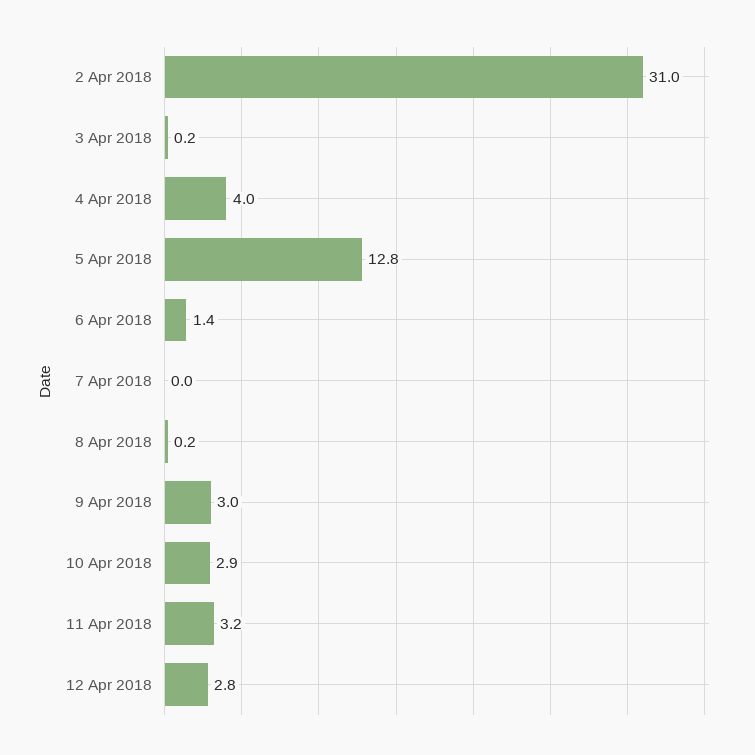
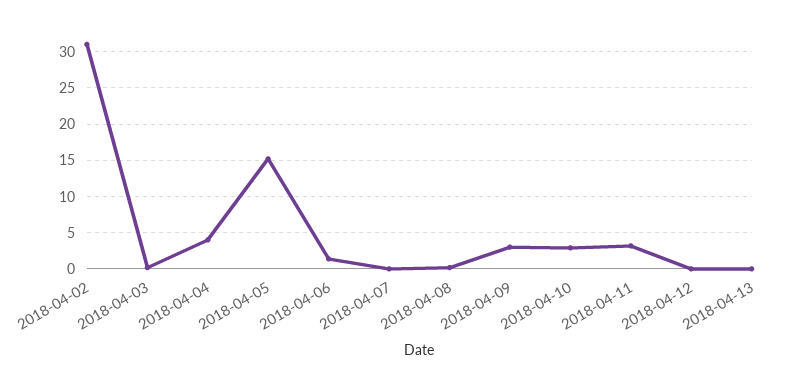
5 Apr 2018: 12.8 -> 15
12 Apr 2018: 2.8 -> 0
2018-04-13: none -> 0

